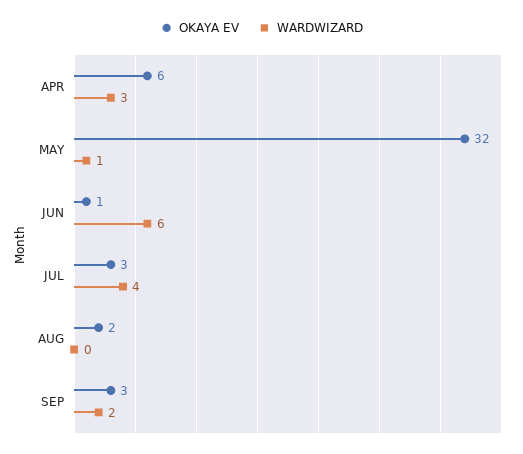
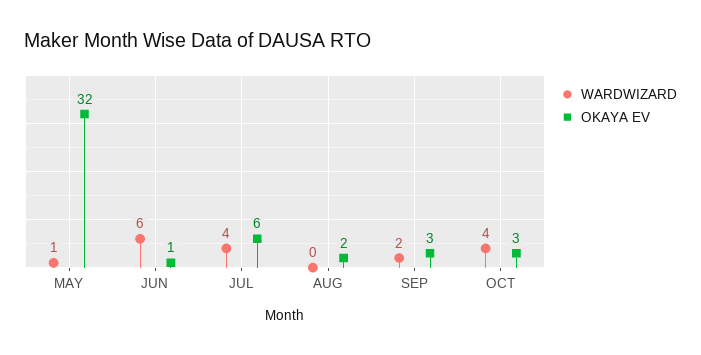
OKAYA EV, APR: 6 -> none
WARDWIZARD, APR: 3 -> none
OKAYA EV, JUL: 3 -> 6
WARDWIZARD, OCT: none -> 4
OKAYA EV, OCT: none -> 3

